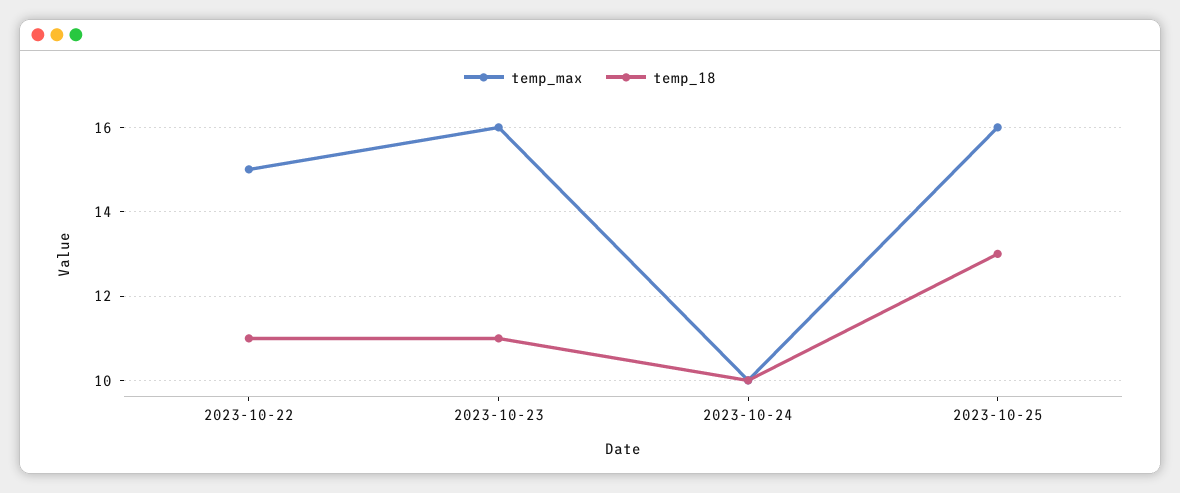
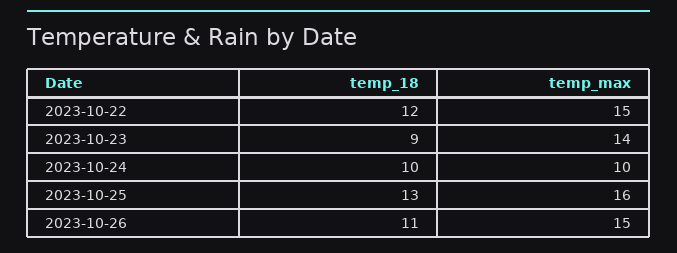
temp_18, 2023-10-22: 11 -> 12
temp_max, 2023-10-23: 16 -> 14
temp_18, 2023-10-23: 11 -> 9
temp_18, 2023-10-26: none -> 11
temp_max, 2023-10-26: none -> 15

